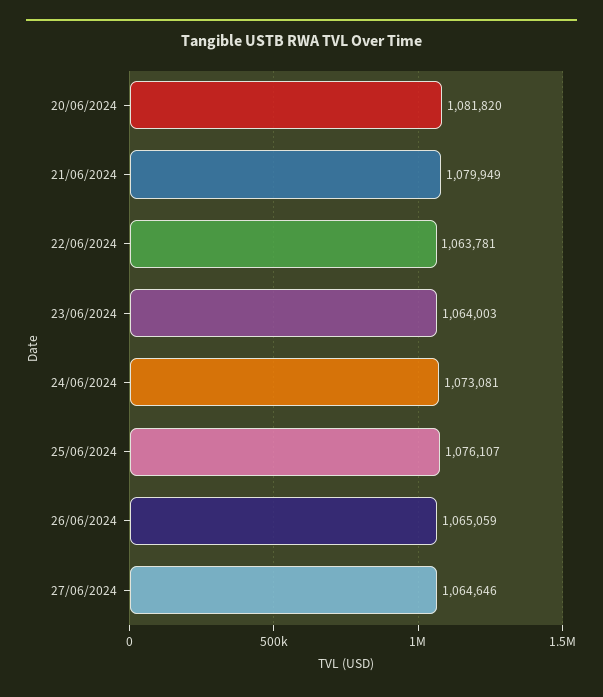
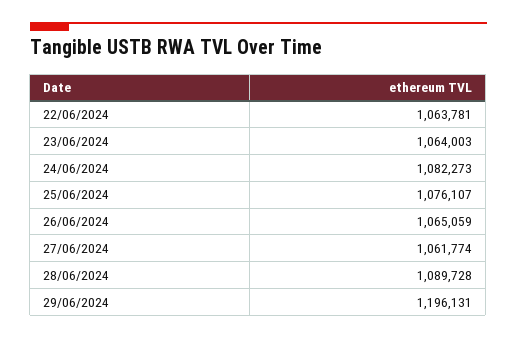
20/06/2024: 1081820 -> none
21/06/2024: 1079949 -> none
24/06/2024: 1073081 -> 1082273
27/06/2024: 1064646 -> 1061774
28/06/2024: none -> 1089728
29/06/2024: none -> 1196131

